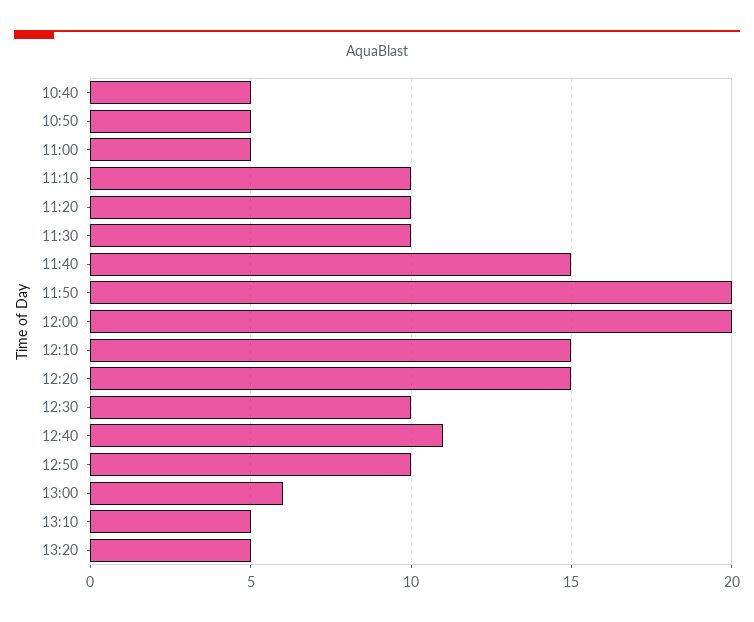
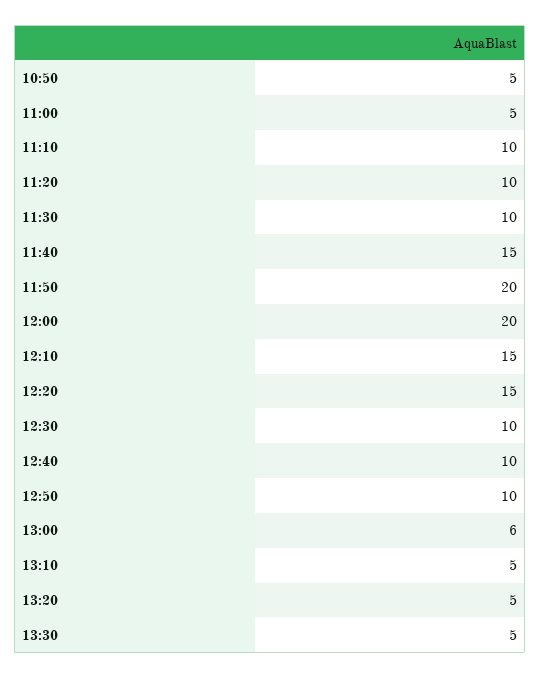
10:40: 5 -> none
12:40: 11 -> 10
13:30: none -> 5

